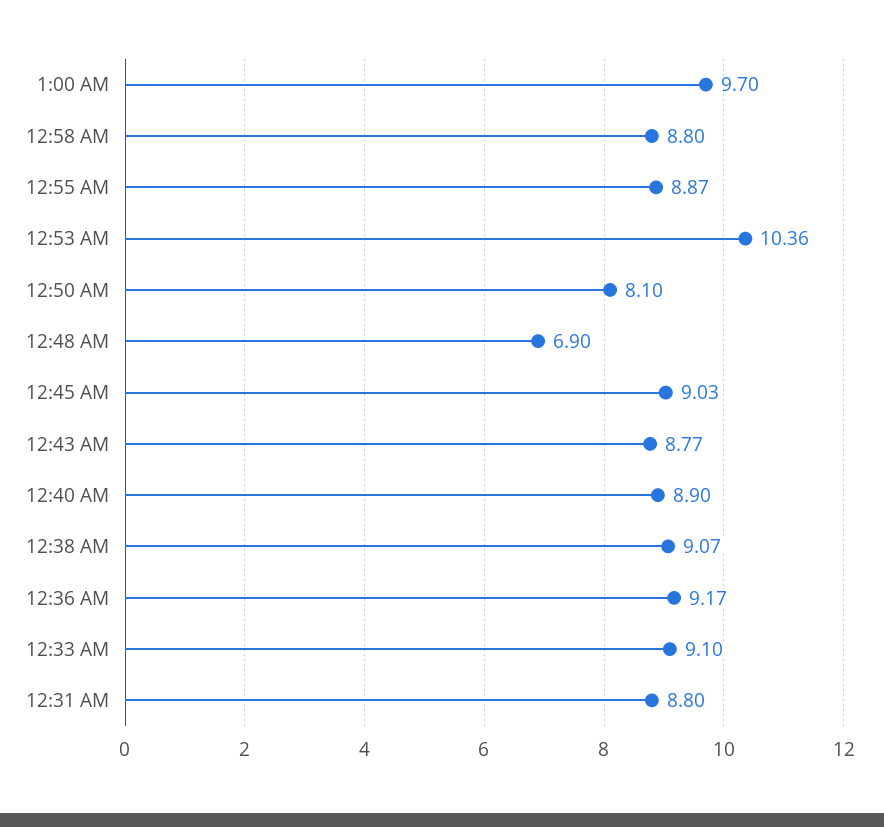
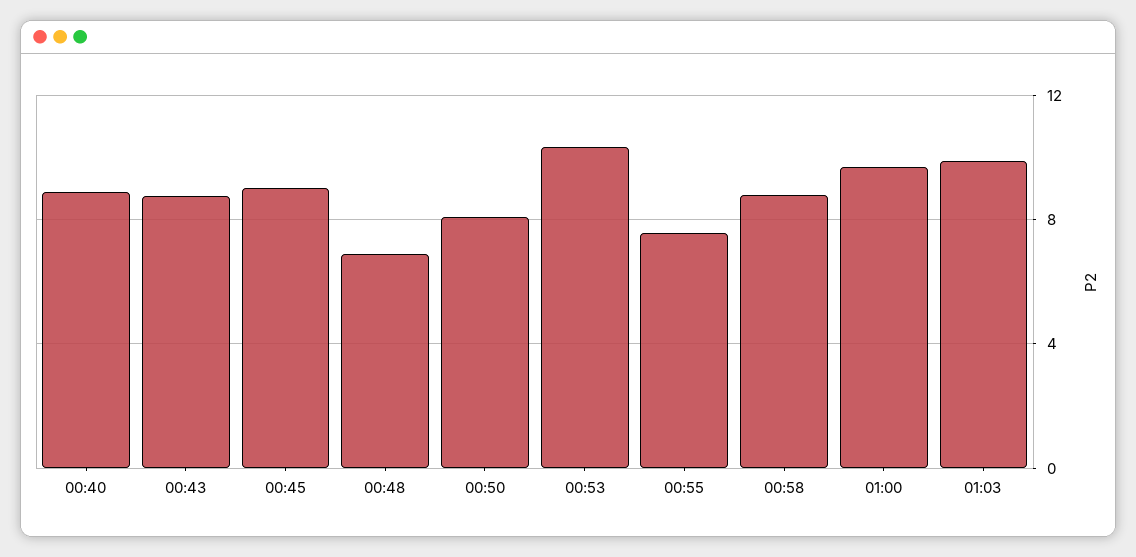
12:55 AM: 8.87 -> 7.5
12:38 AM: 9.07 -> none
12:36 AM: 9.17 -> none
12:33 AM: 9.1 -> none
12:31 AM: 8.8 -> none
01:03: none -> 10

